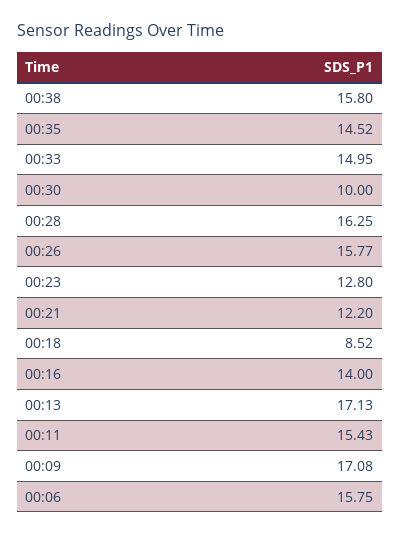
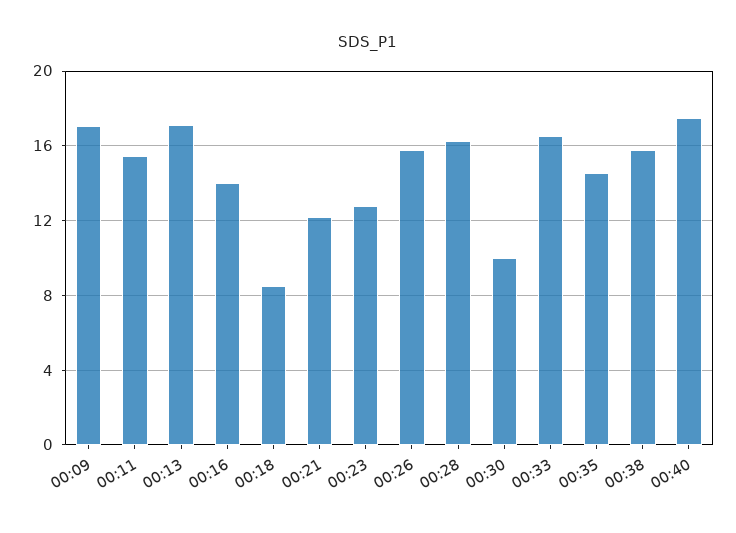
00:33: 14.95 -> 16.5
00:06: 15.75 -> none
00:40: none -> 17.5

